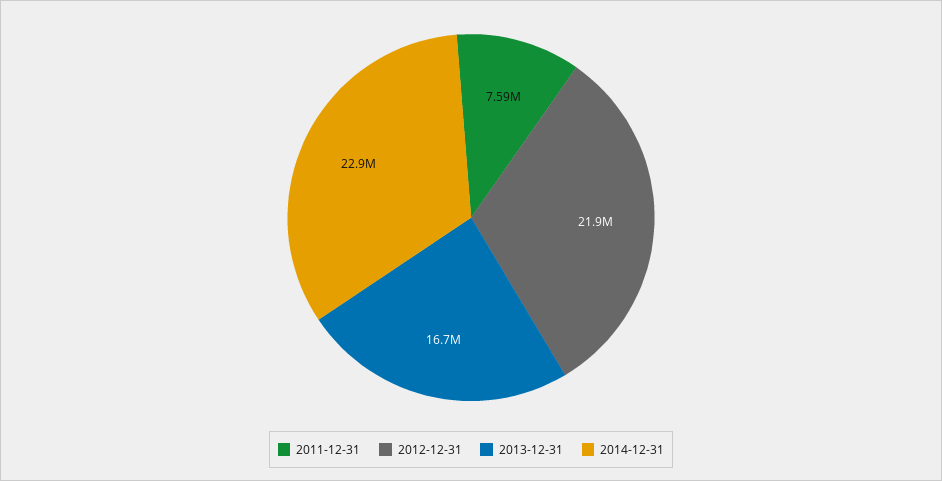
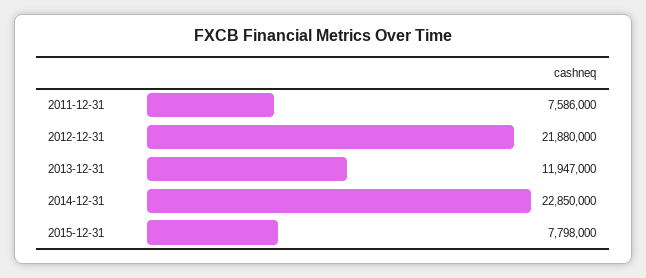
2013-12-31: 16700000 -> 11947000
2015-12-31: none -> 7798000

